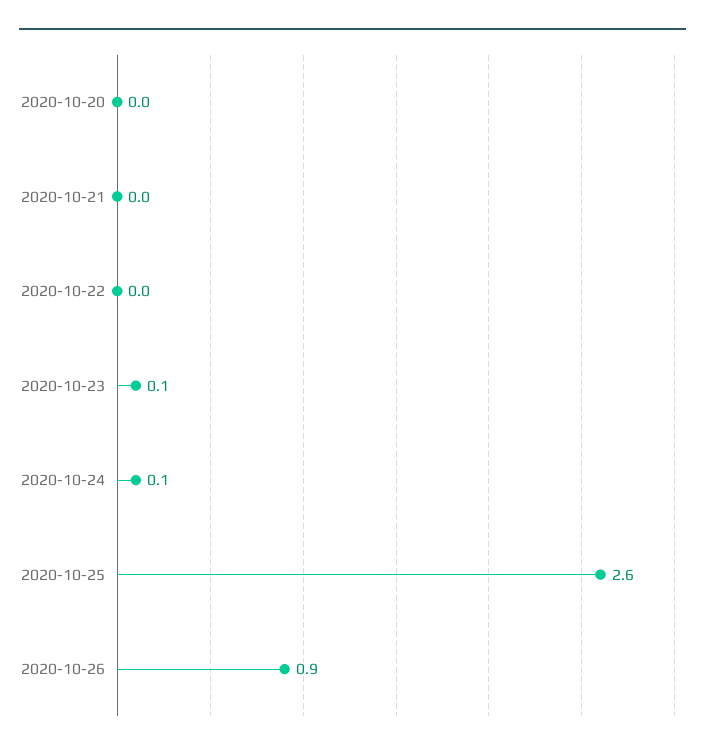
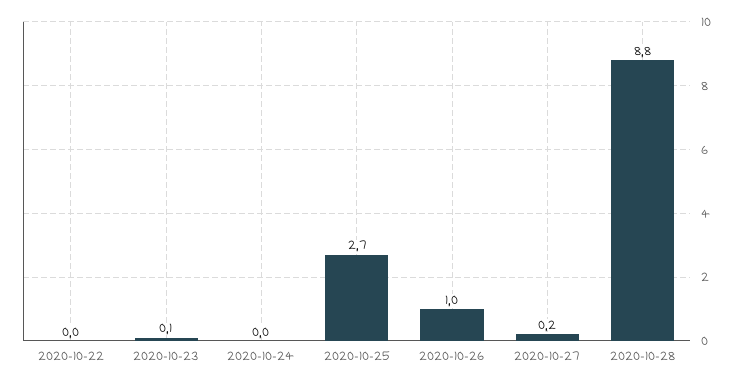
2020-10-20: 0 -> none
2020-10-21: 0 -> none
2020-10-24: 0.1 -> 0
2020-10-25: 2.6 -> 2.7
2020-10-26: 0.9 -> 1
2020-10-27: none -> 0.2
2020-10-28: none -> 8.8

